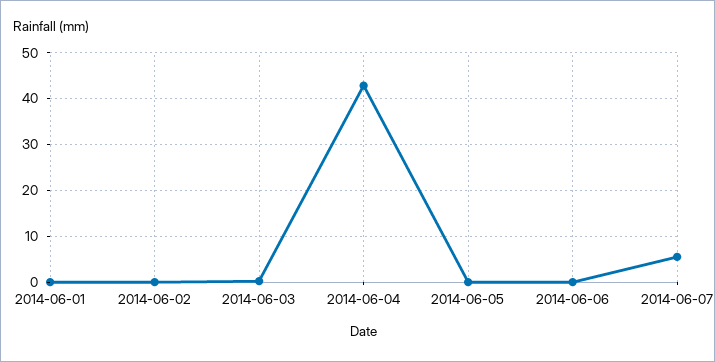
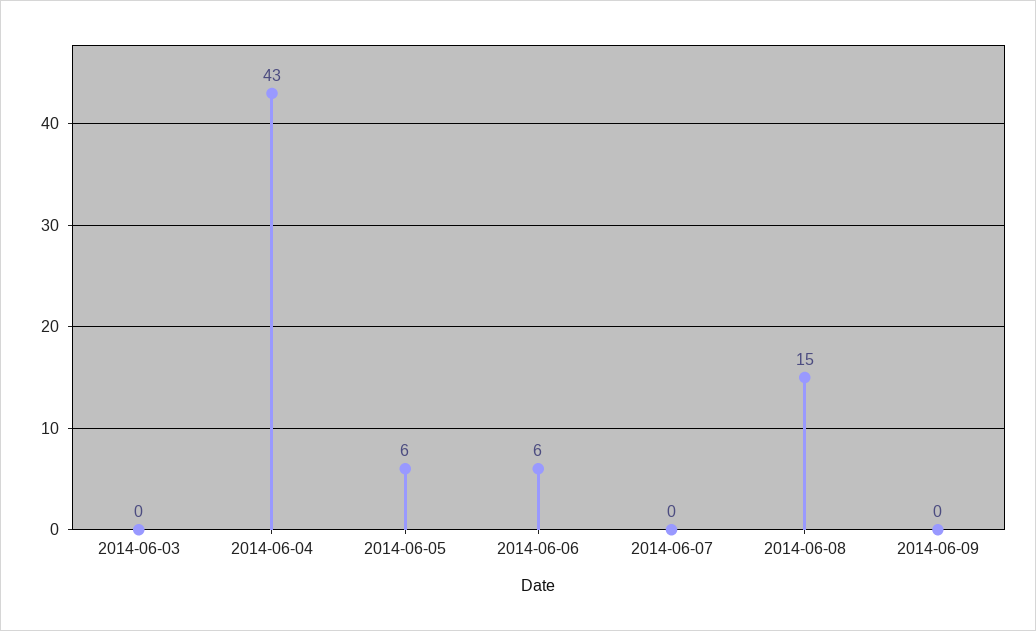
2014-06-01: 0 -> none
2014-06-02: 0 -> none
2014-06-05: 0 -> 6
2014-06-06: 0 -> 6
2014-06-07: 6 -> 0
2014-06-08: none -> 15
2014-06-09: none -> 0

